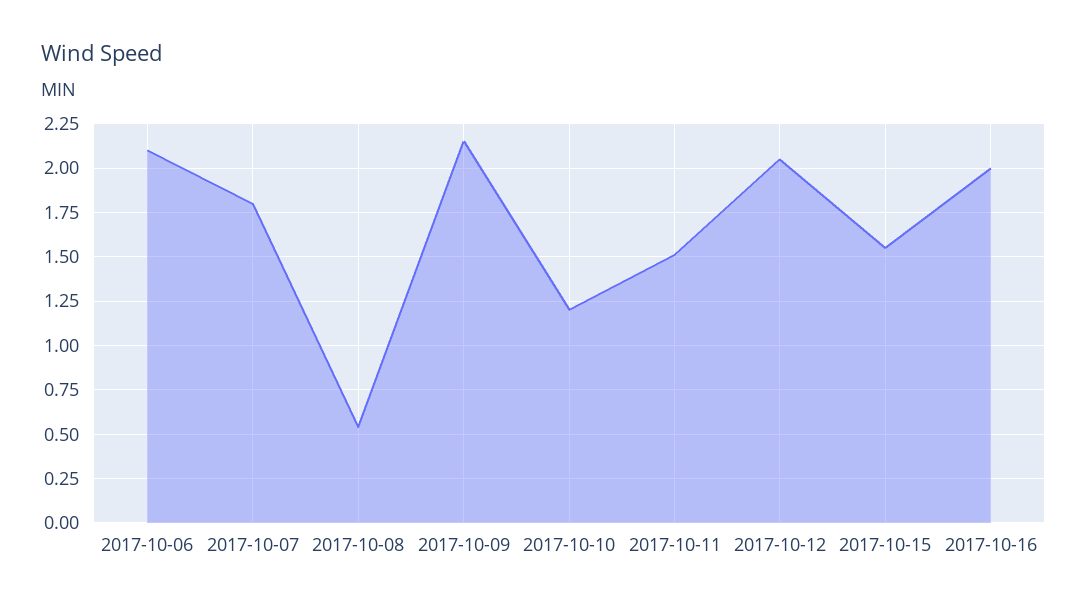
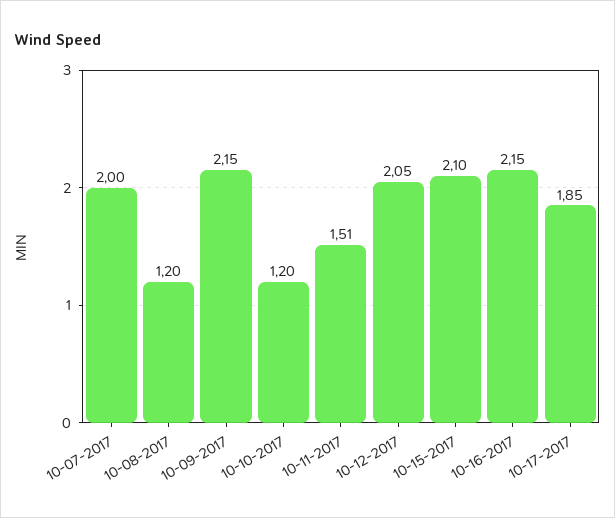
2017-10-06: 2.1 -> none
2017-10-07: 1.8 -> 2
2017-10-08: 0.55 -> 1.2
2017-10-15: 1.55 -> 2.1
2017-10-16: 2 -> 2.15
10-17-2017: none -> 1.85

